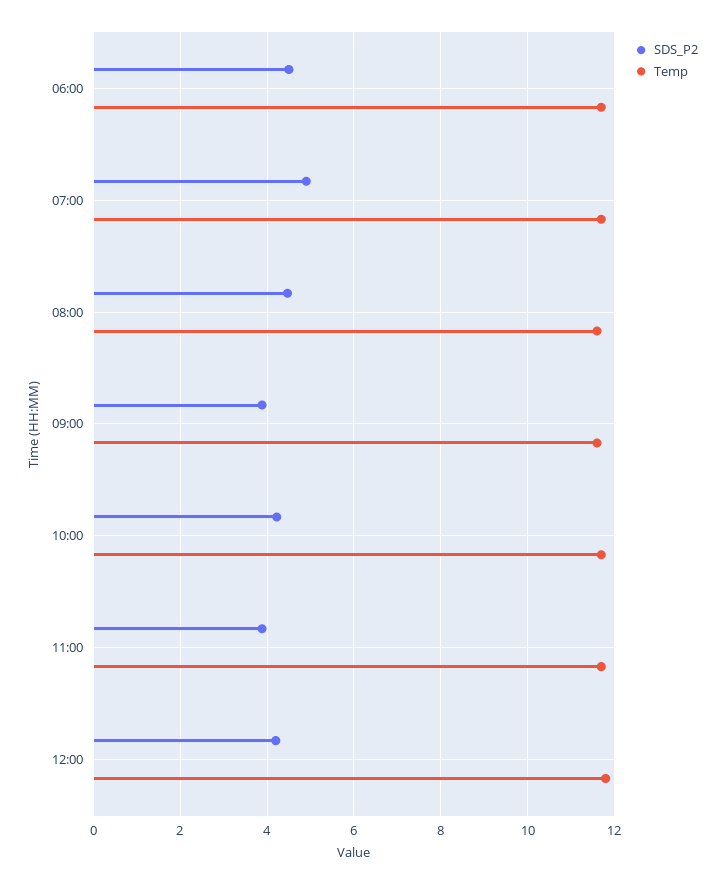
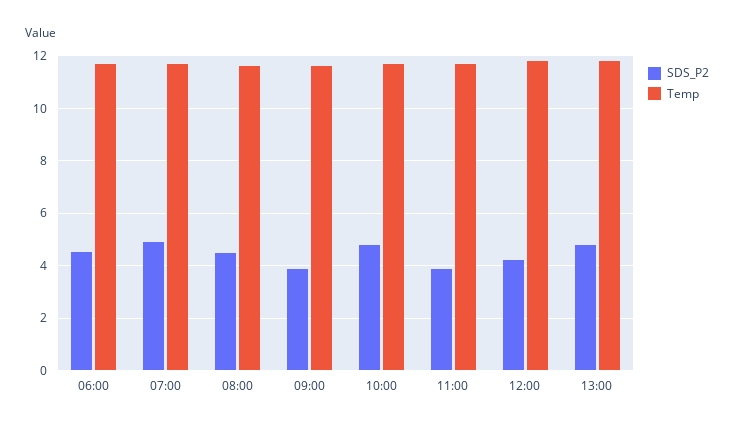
SDS_P2, 10:00: 4.2 -> 4.75
SDS_P2, 13:00: none -> 4.75
Temp, 13:00: none -> 11.75

